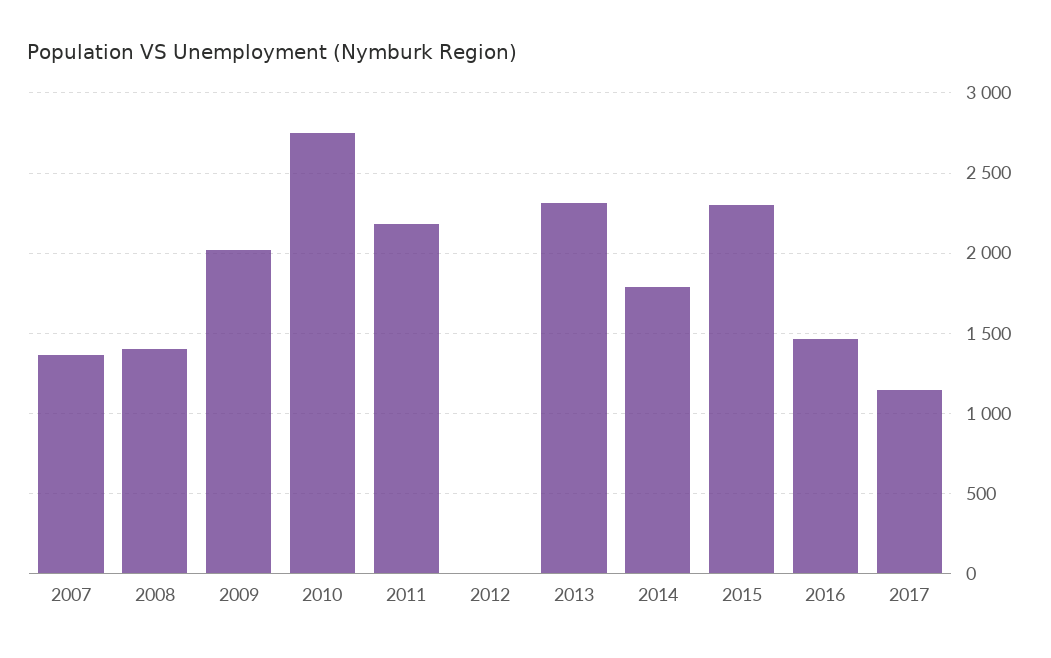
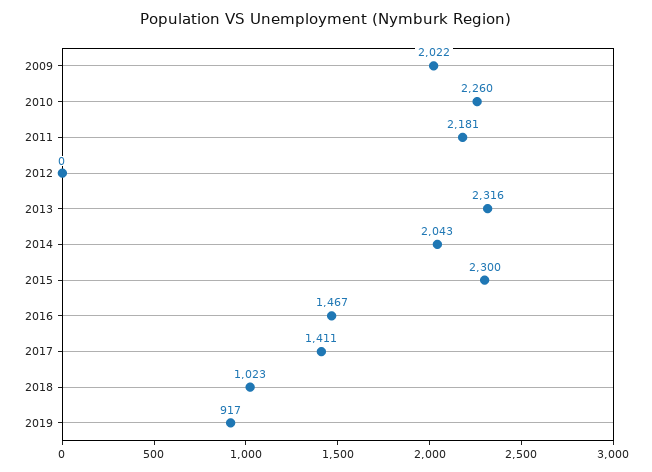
2007: 1350 -> none
2008: 1400 -> none
2010: 2750 -> 2260
2014: 1800 -> 2043
2017: 1150 -> 1411
2018: none -> 1023
2019: none -> 917

